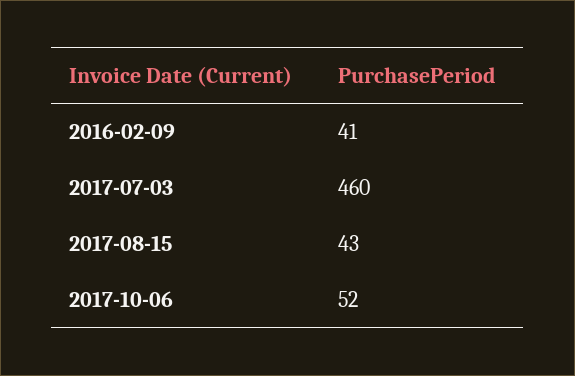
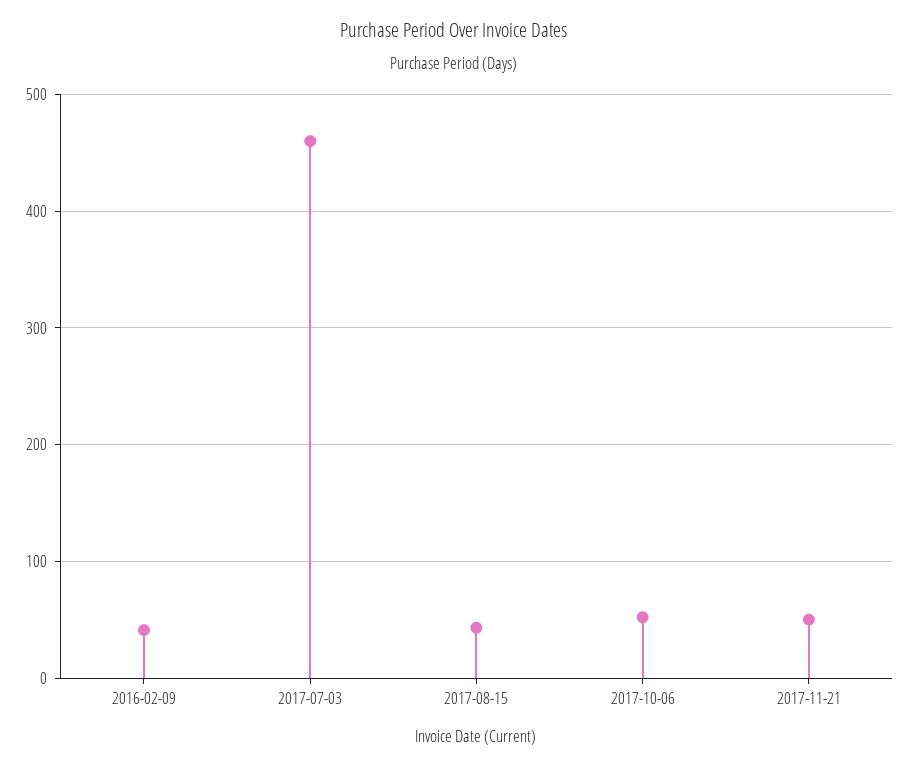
2017-11-21: none -> 50

